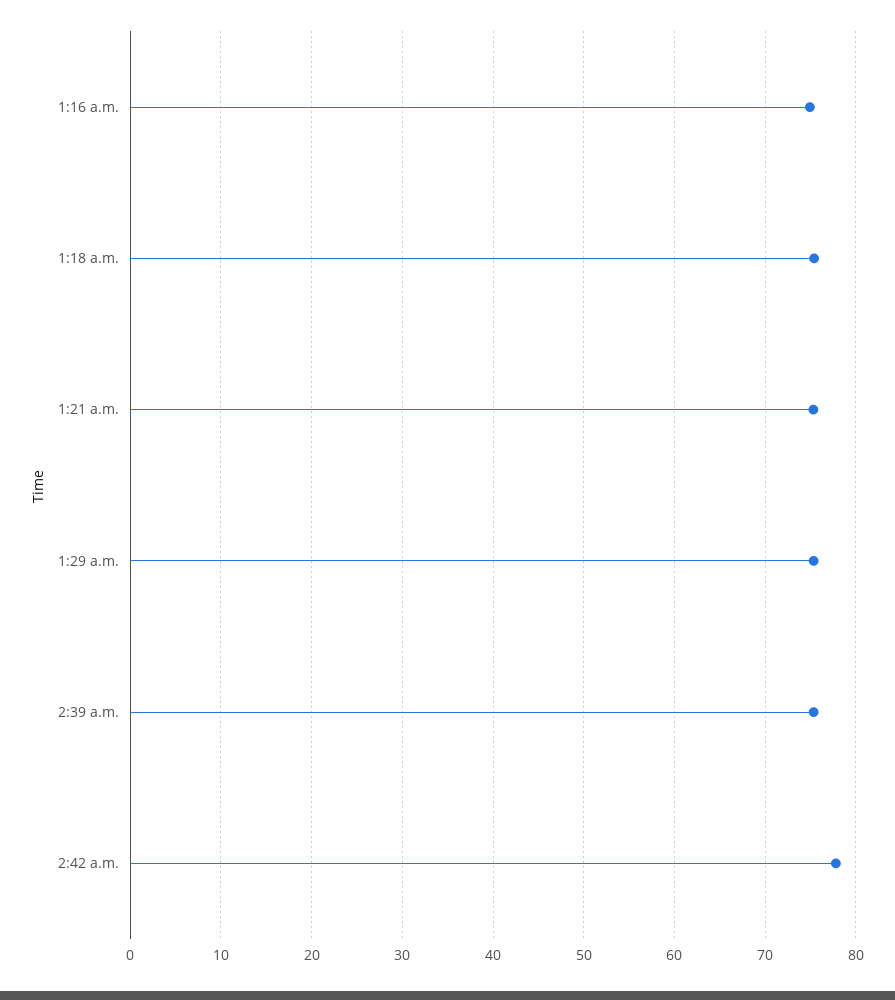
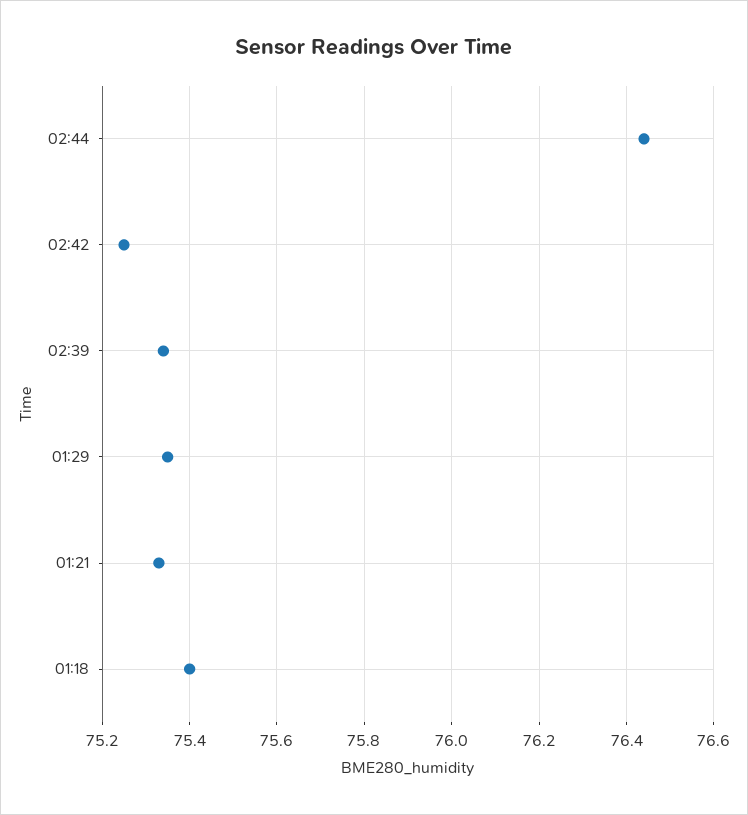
1:16 a.m.: 75 -> none
2:42 a.m.: 78 -> 75.25
02:44: none -> 76.45

